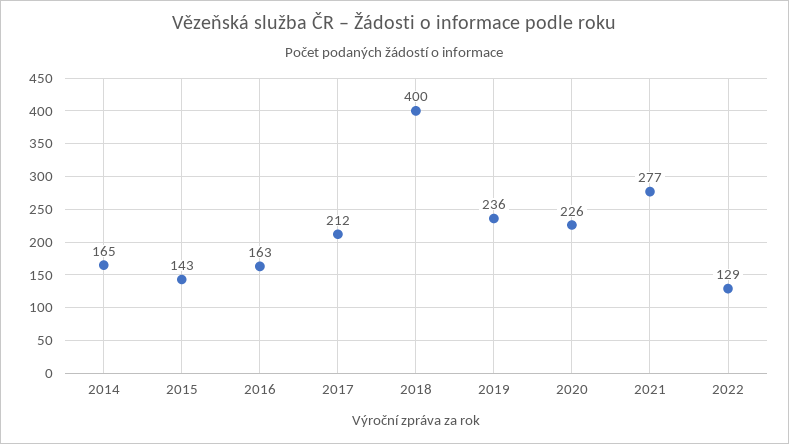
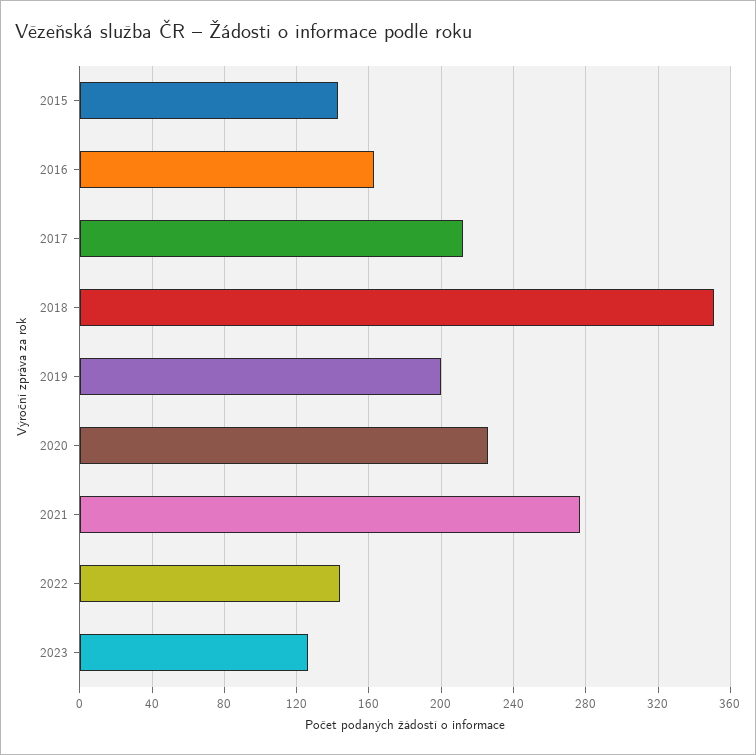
2014: 165 -> none
2018: 400 -> 350
2019: 236 -> 200
2022: 129 -> 145
2023: none -> 125

